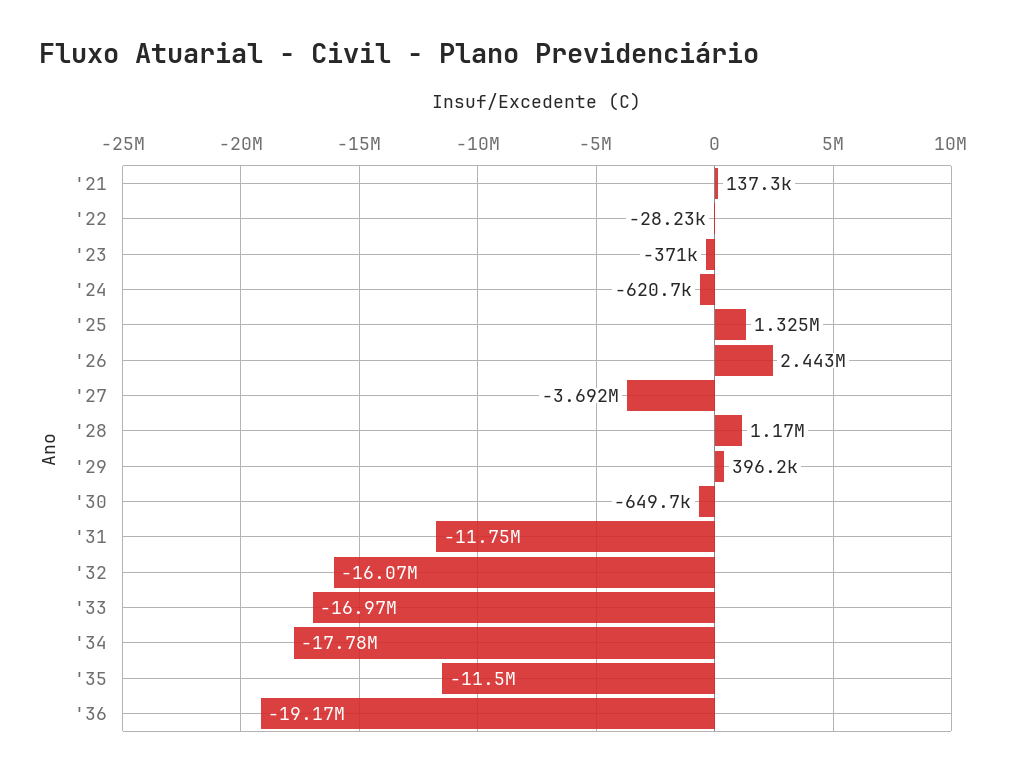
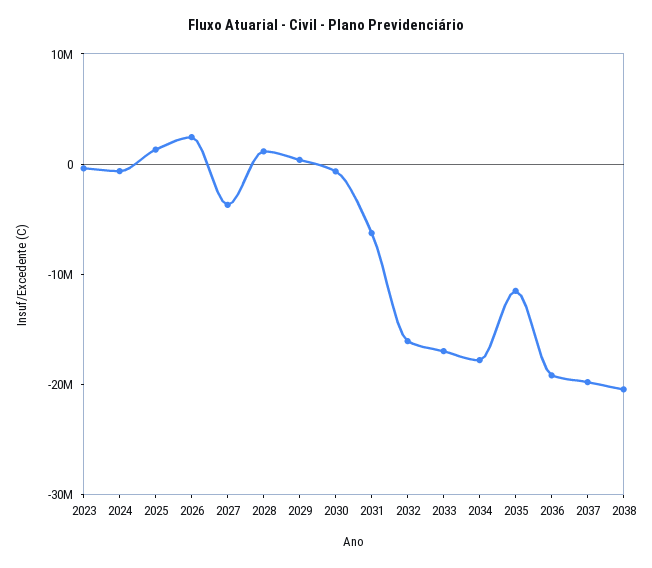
'21: 137300 -> none
'22: -28230 -> none
'31: -11750000 -> -6000000
2037: none -> -20000000
2038: none -> -20000000

